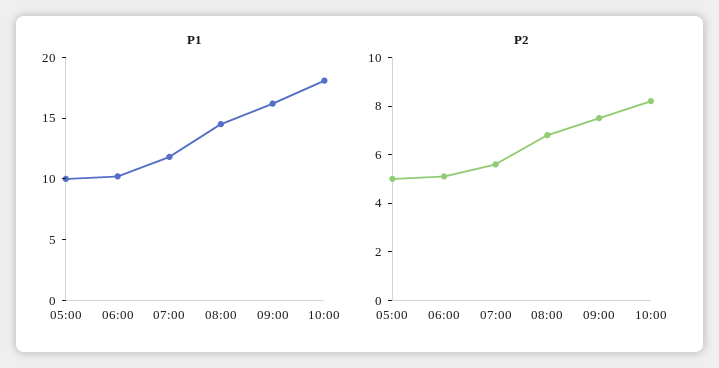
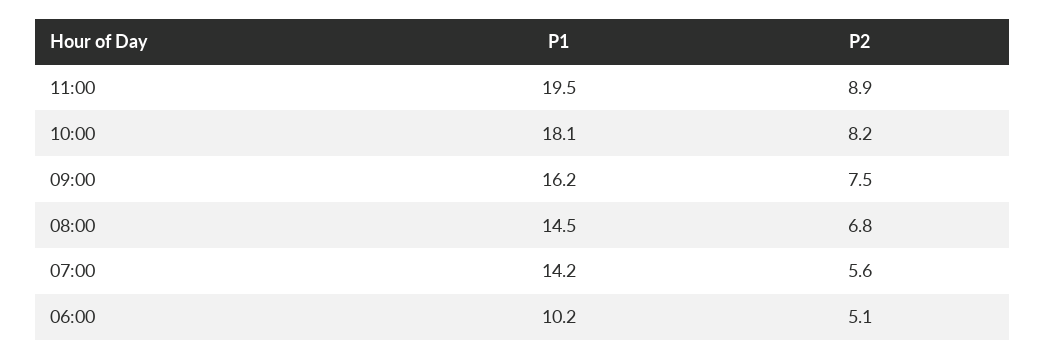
P1, 05:00: 10 -> none
P1, 07:00: 12 -> 14.2
P2, 05:00: 5 -> none
P1, 11:00: none -> 19.5
P2, 11:00: none -> 8.9

